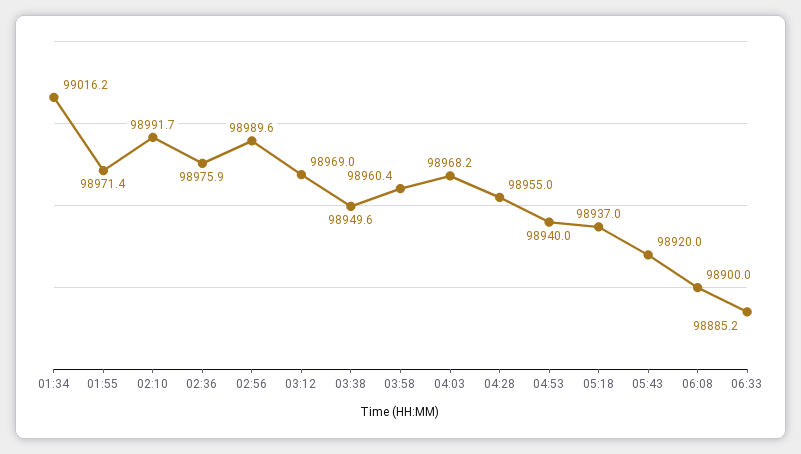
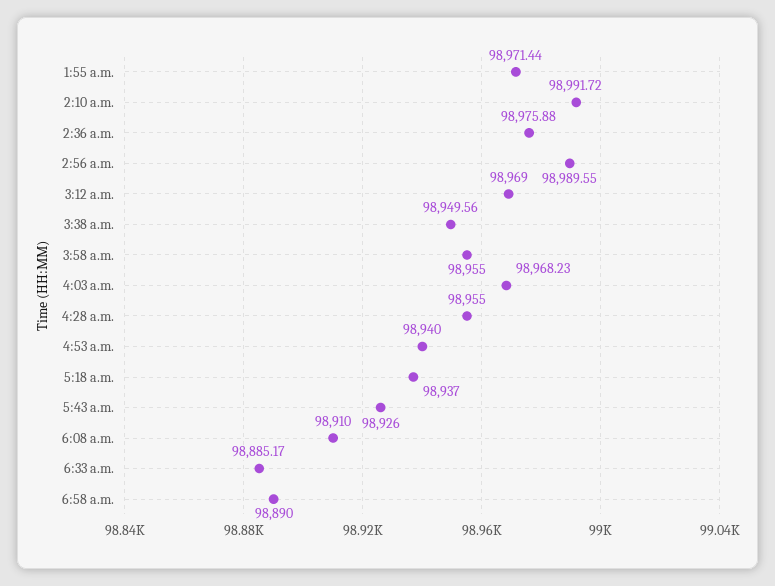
01:34: 99016.2 -> none
03:58: 98960.4 -> 98955
05:43: 98920 -> 98926
06:08: 98900 -> 98910
6:58 a.m.: none -> 98890

